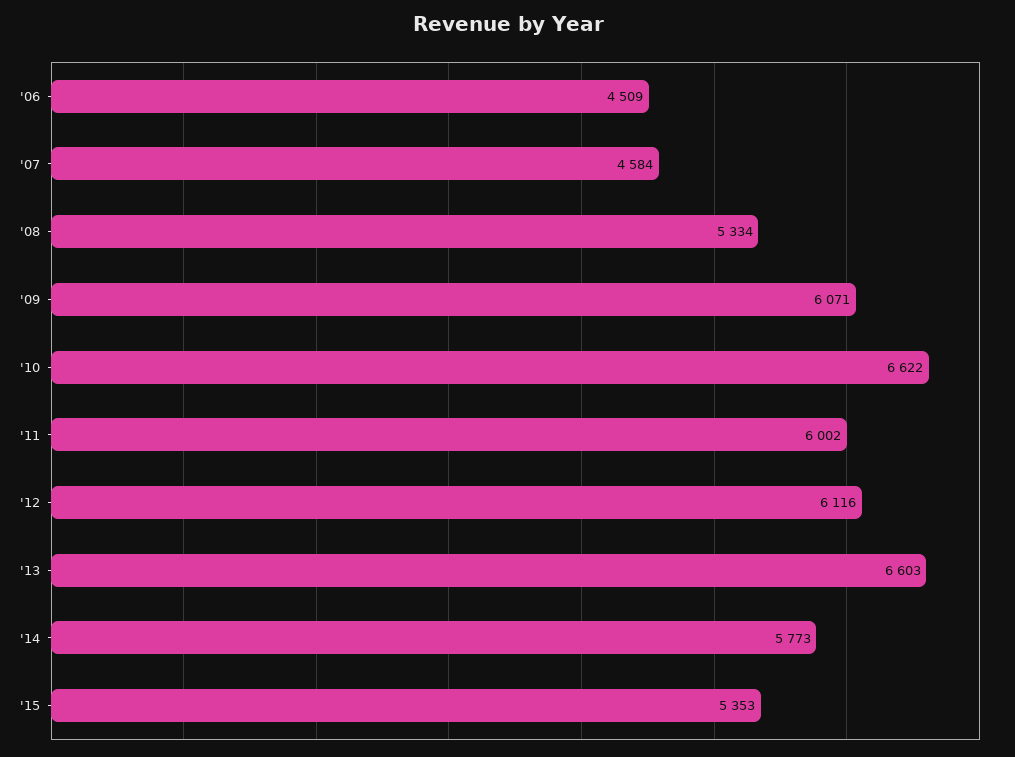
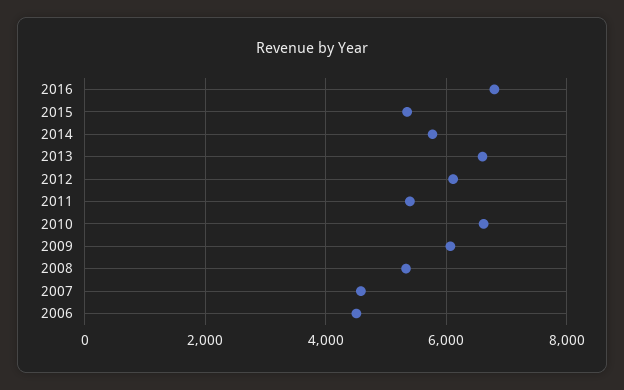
'11: 6002 -> 5400
2016: none -> 6800

